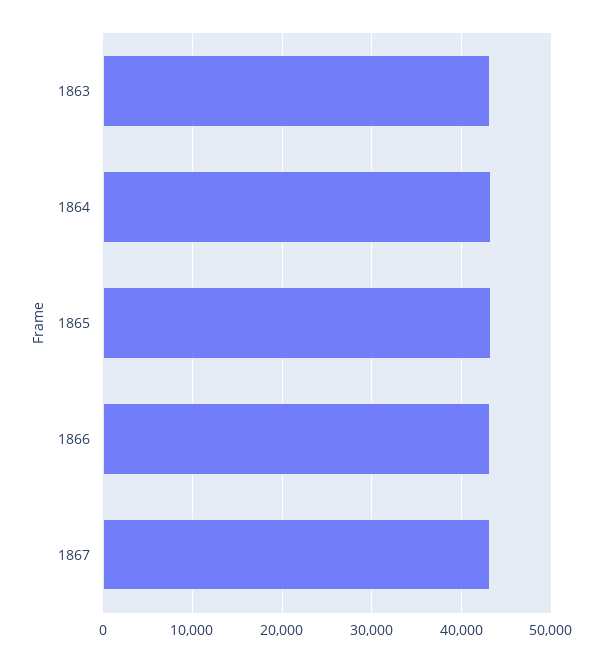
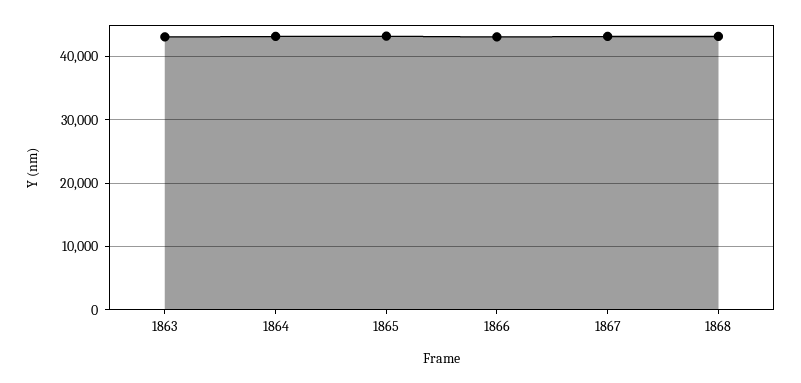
1868: none -> 43000

